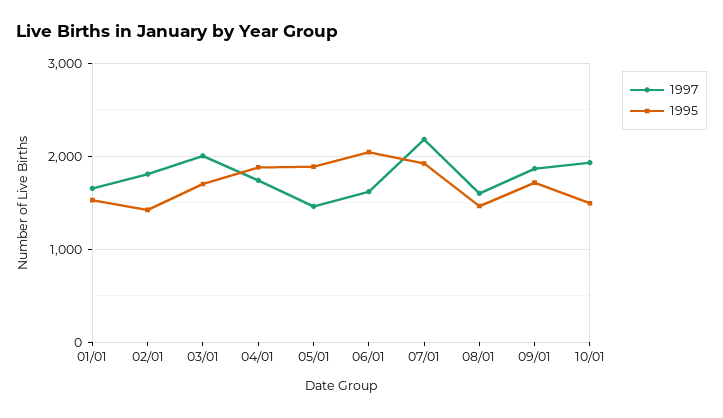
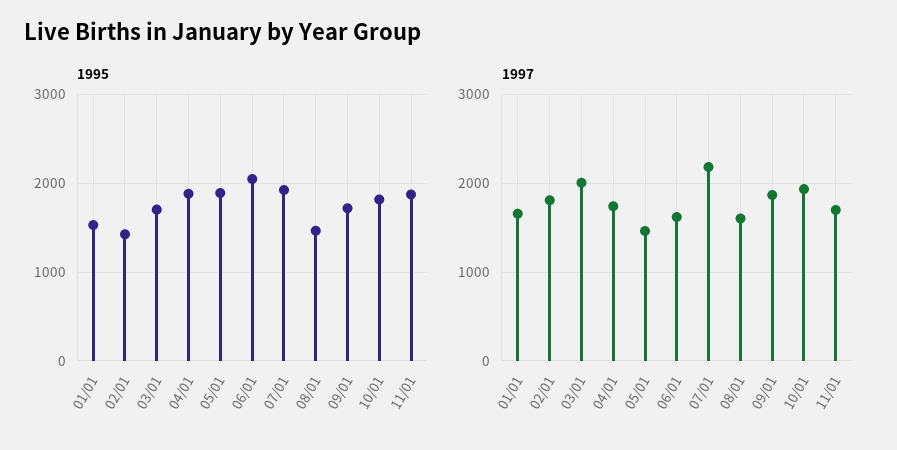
1995, 10/01: 1500 -> 1800
1995, 11/01: none -> 1900
1997, 11/01: none -> 1700

